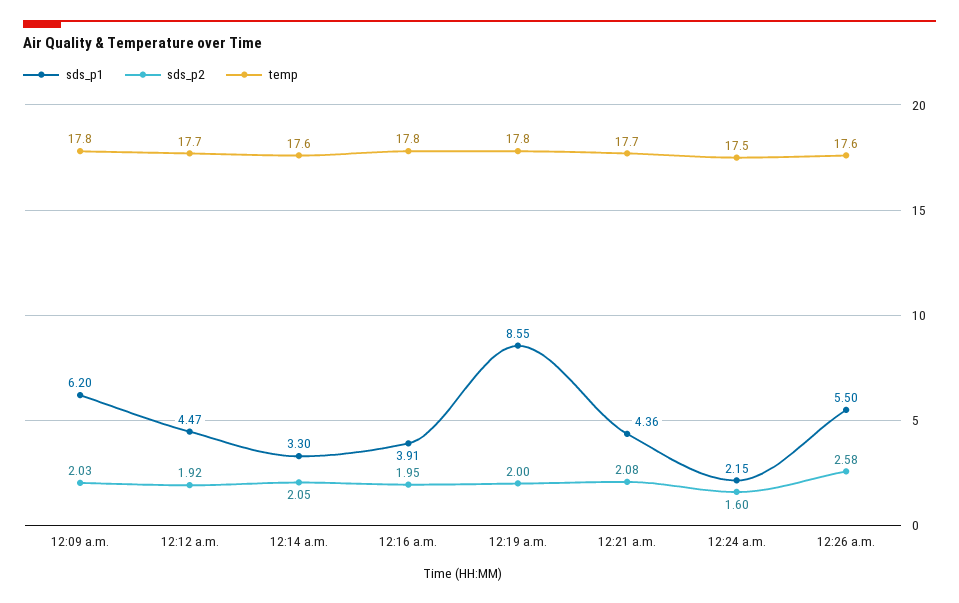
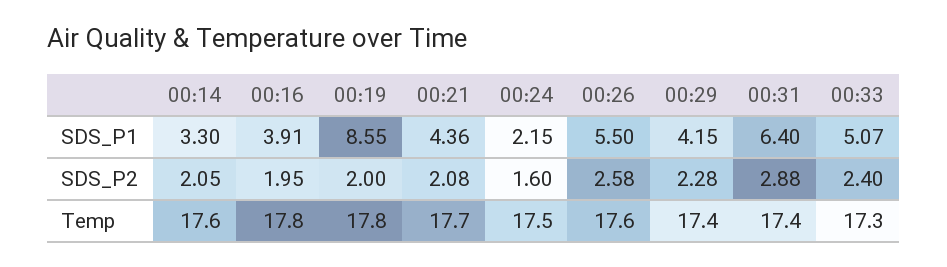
sds_p1, 12:09 a.m.: 6.2 -> none
sds_p2, 12:09 a.m.: 2.03 -> none
temp, 12:09 a.m.: 17.8 -> none
sds_p1, 12:12 a.m.: 4.47 -> none
sds_p2, 12:12 a.m.: 1.92 -> none
temp, 12:12 a.m.: 17.7 -> none
sds_p1, 00:29: none -> 4.15
sds_p1, 00:31: none -> 6.4
sds_p1, 00:33: none -> 5.07
sds_p2, 00:29: none -> 2.28
sds_p2, 00:31: none -> 2.88
sds_p2, 00:33: none -> 2.4
temp, 00:29: none -> 17.4
temp, 00:31: none -> 17.4
temp, 00:33: none -> 17.3

